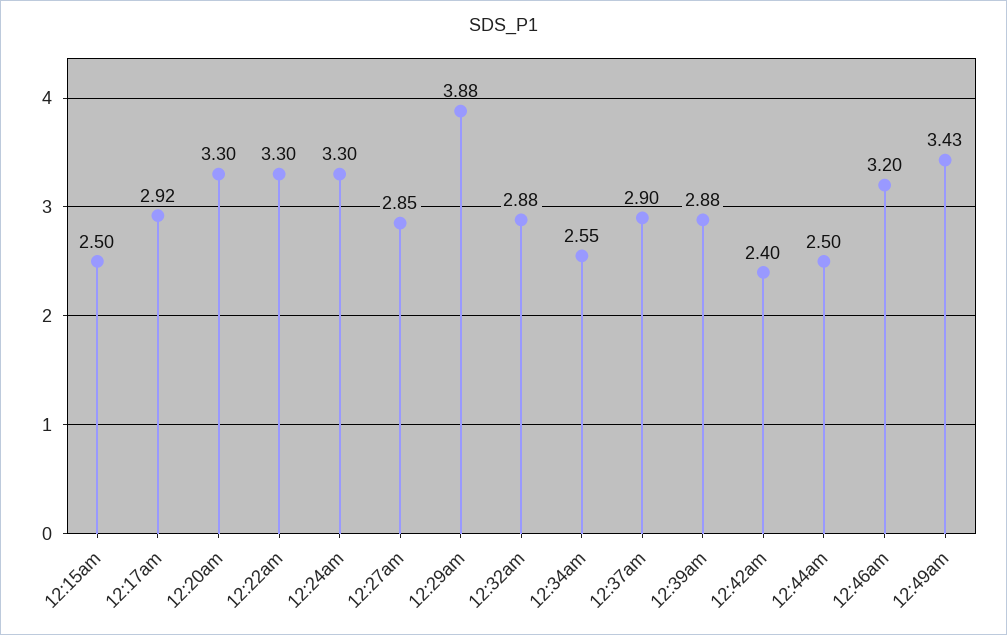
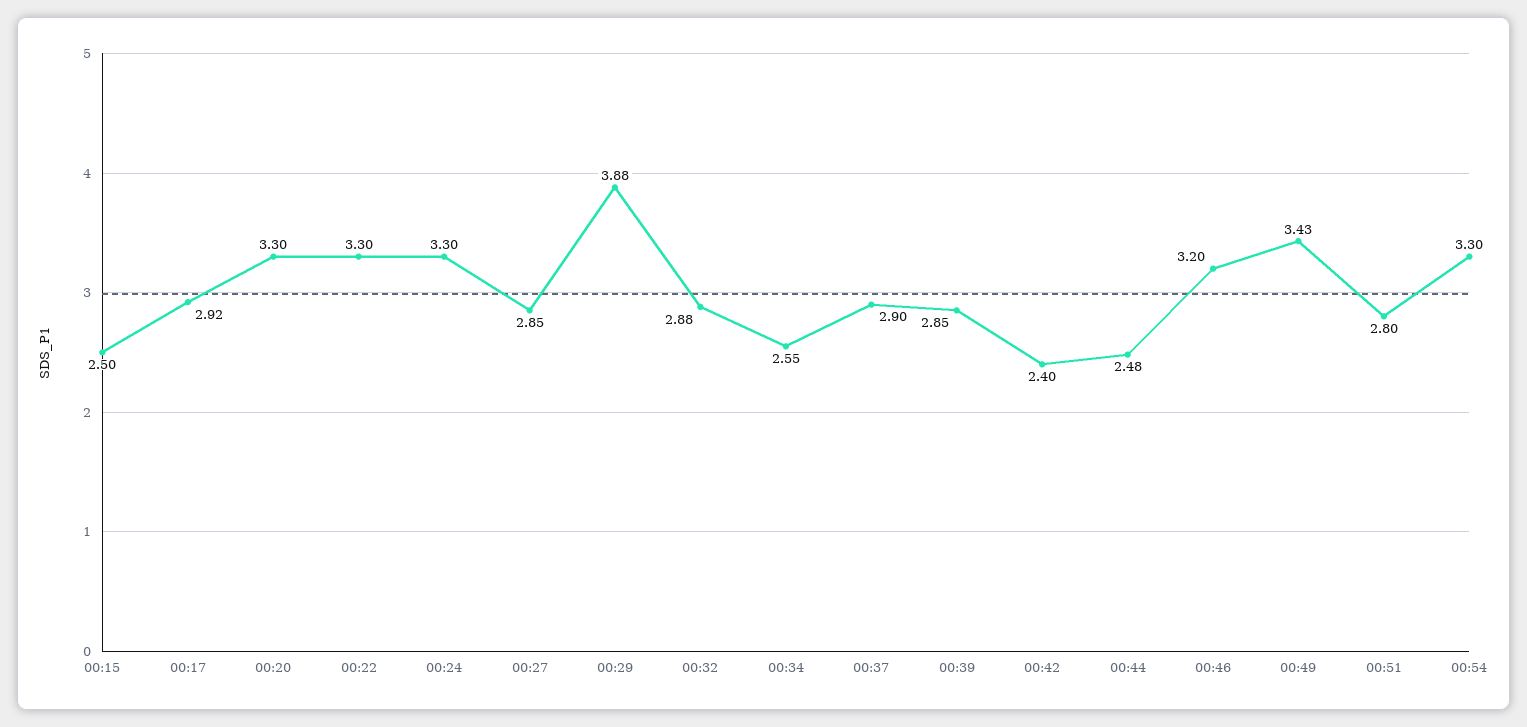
12:39am: 2.88 -> 2.85
12:44am: 2.5 -> 2.48
00:51: none -> 2.8
00:54: none -> 3.3

